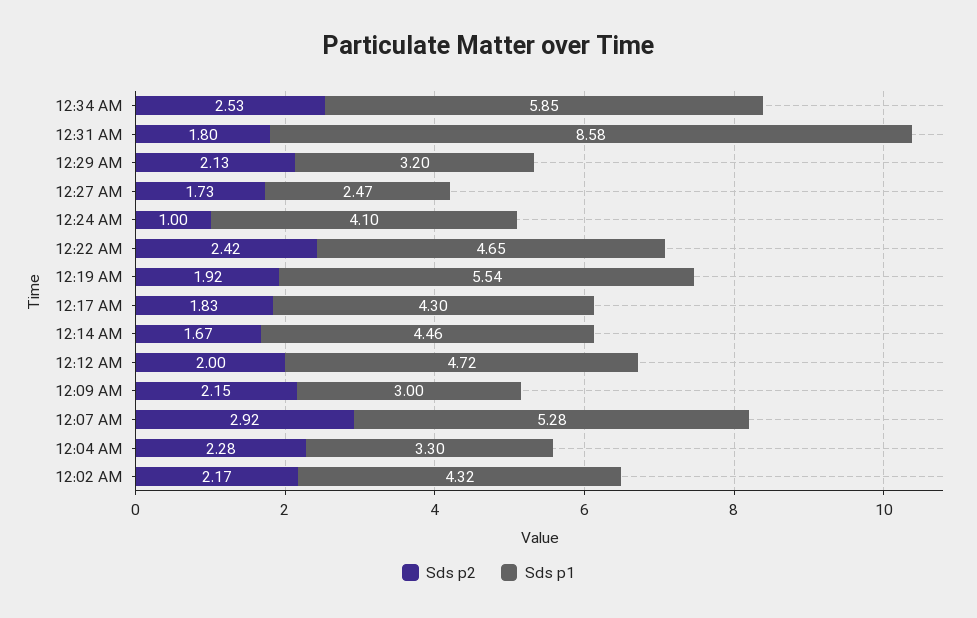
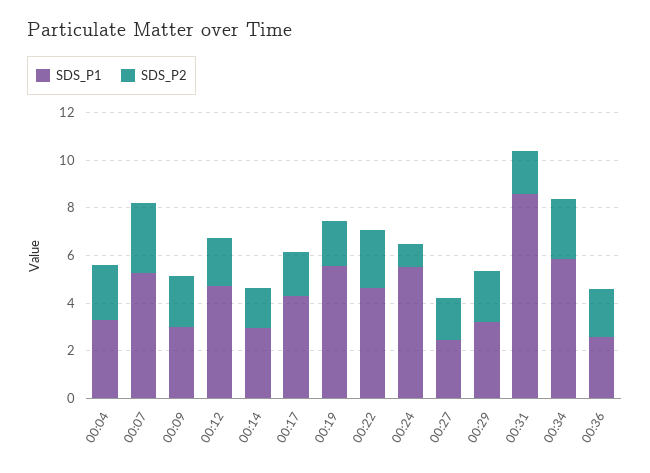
Sds p1, 12:24 AM: 4.1 -> 5.5
Sds p1, 12:14 AM: 4.46 -> 3
Sds p2, 12:02 AM: 2.17 -> none
Sds p1, 12:02 AM: 4.32 -> none
Sds p1, 00:36: none -> 2.5
Sds p2, 00:36: none -> 2

